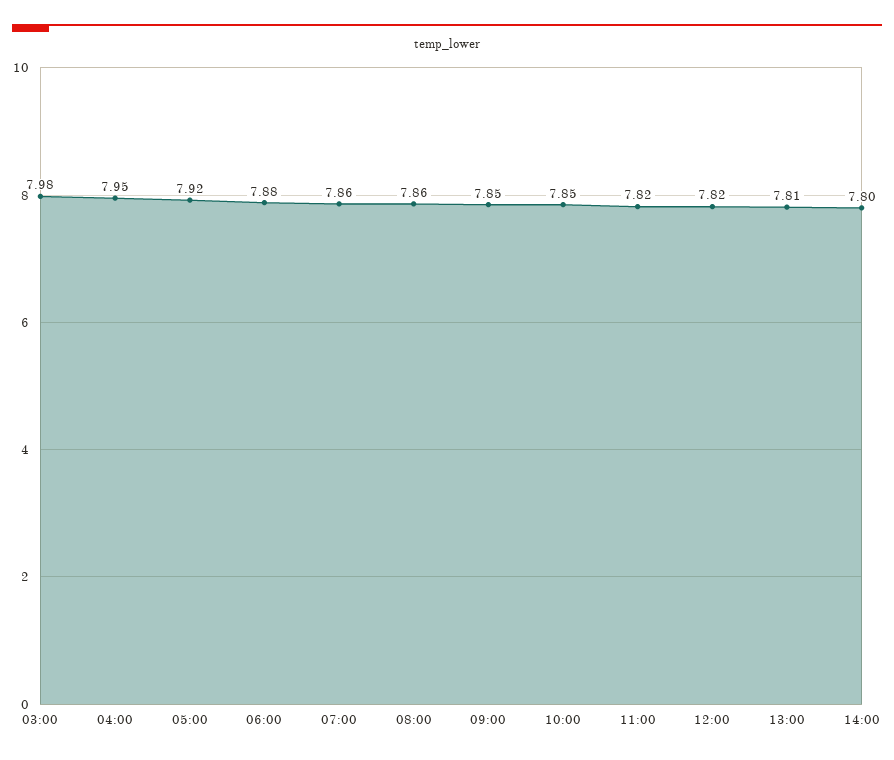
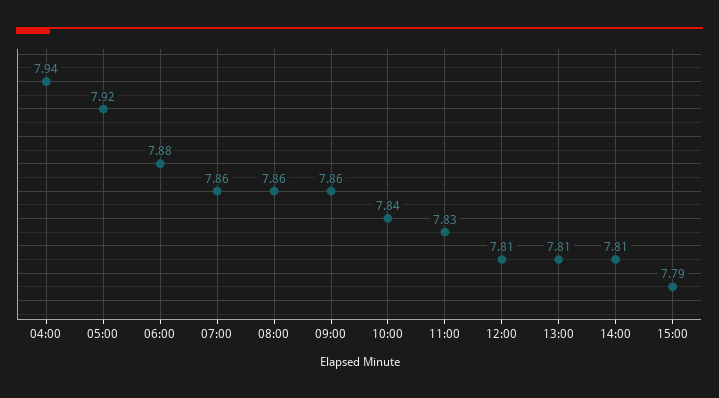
03:00: 7.98 -> none
04:00: 7.95 -> 7.94
09:00: 7.85 -> 7.86
10:00: 7.85 -> 7.84
11:00: 7.82 -> 7.83
12:00: 7.82 -> 7.81
14:00: 7.8 -> 7.81
15:00: none -> 7.79

